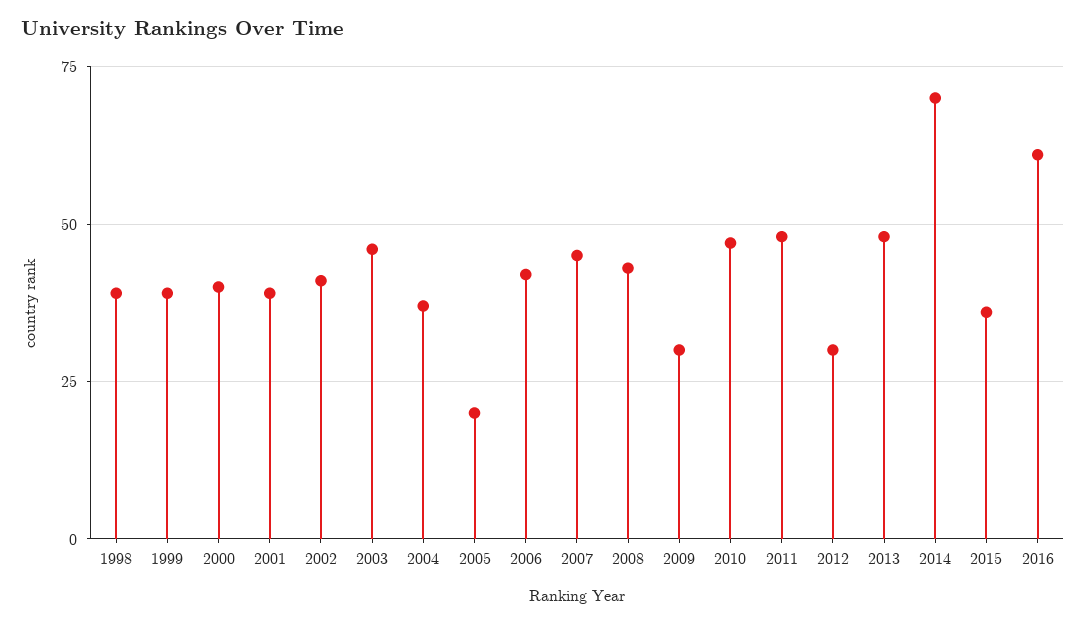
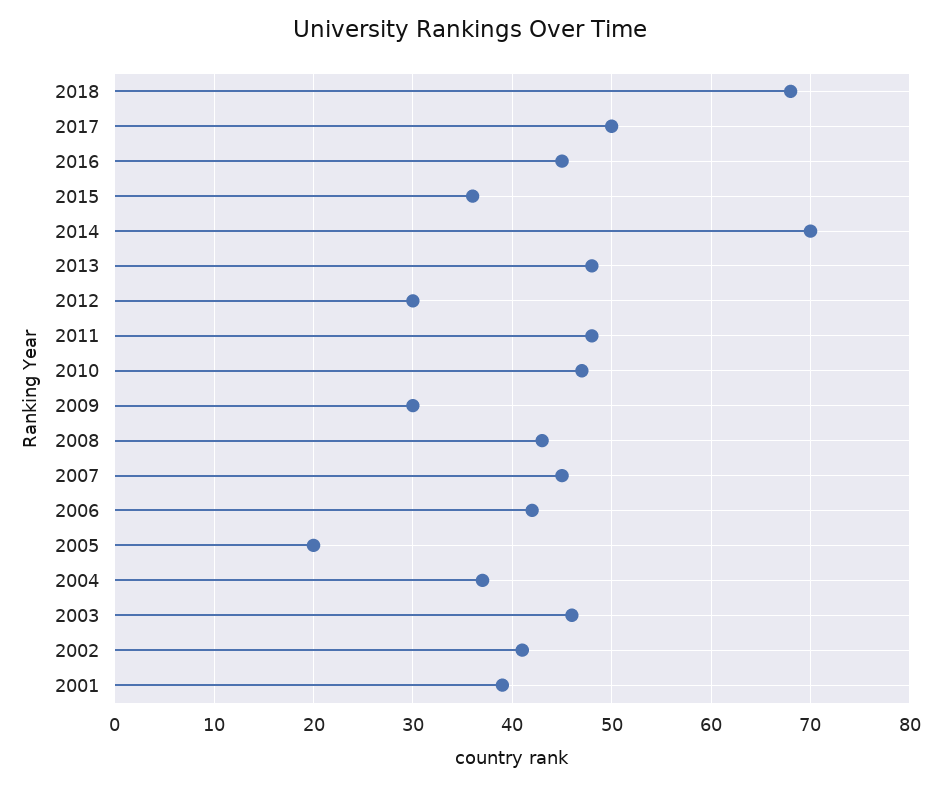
1998: 40 -> none
1999: 40 -> none
2000: 40 -> none
2016: 60 -> 45
2018: none -> 68
2017: none -> 50

